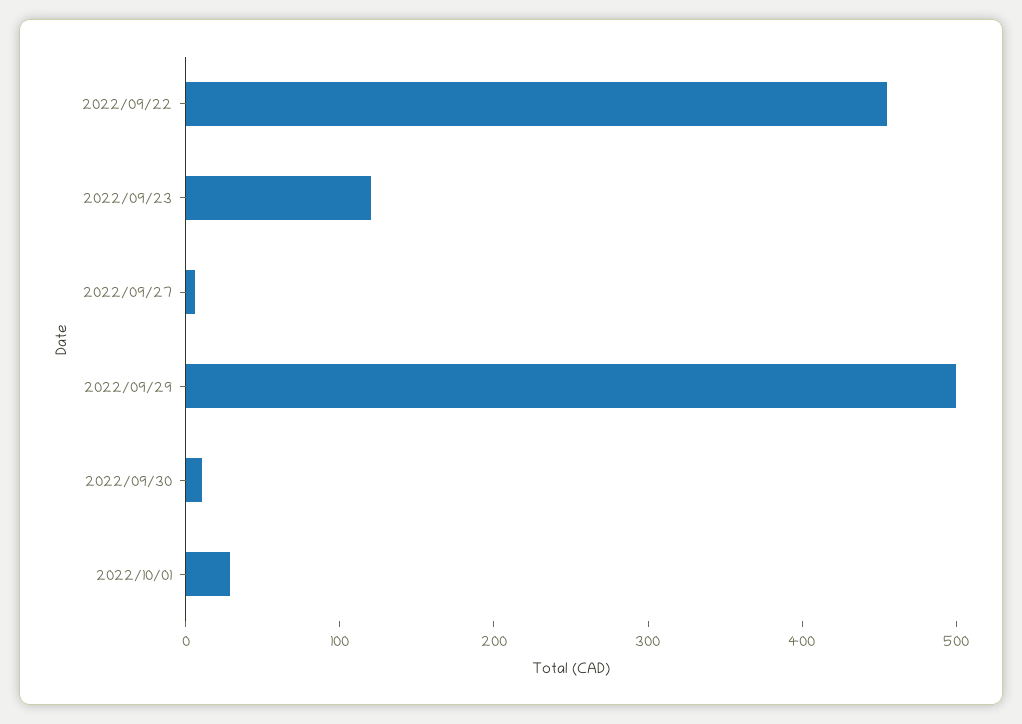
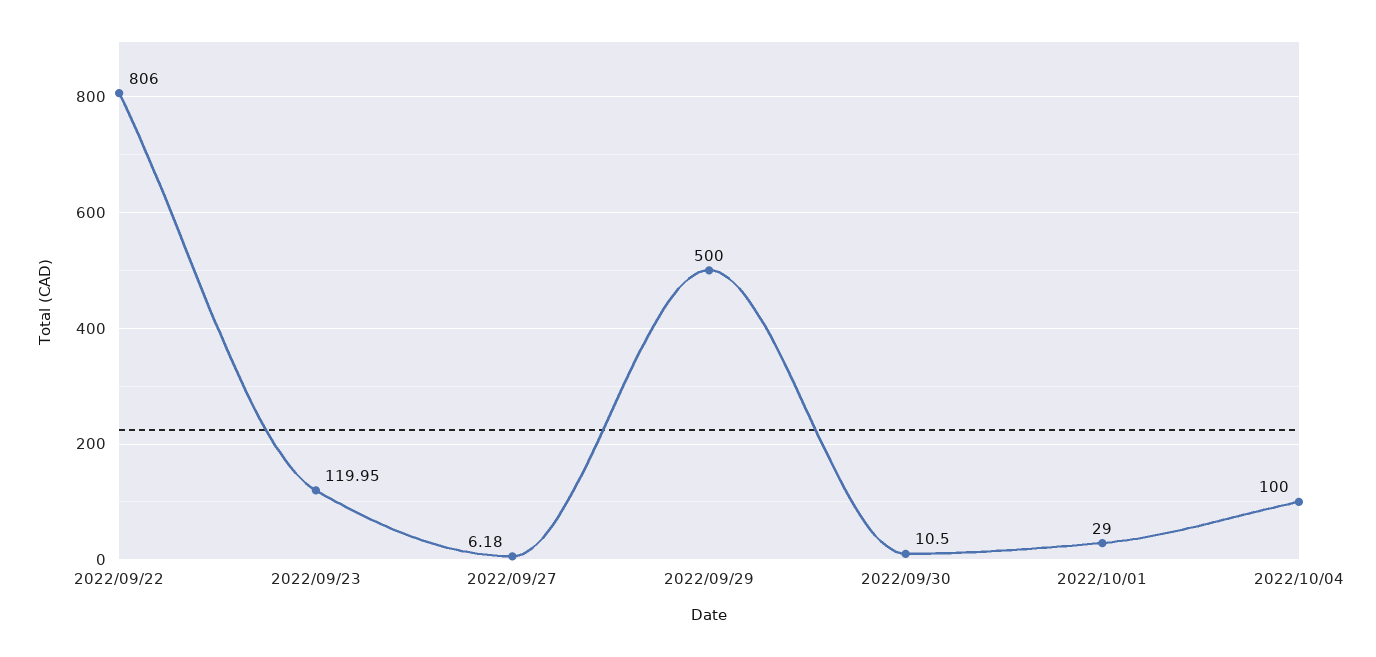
2022/09/22: 460 -> 806
2022/10/04: none -> 100

